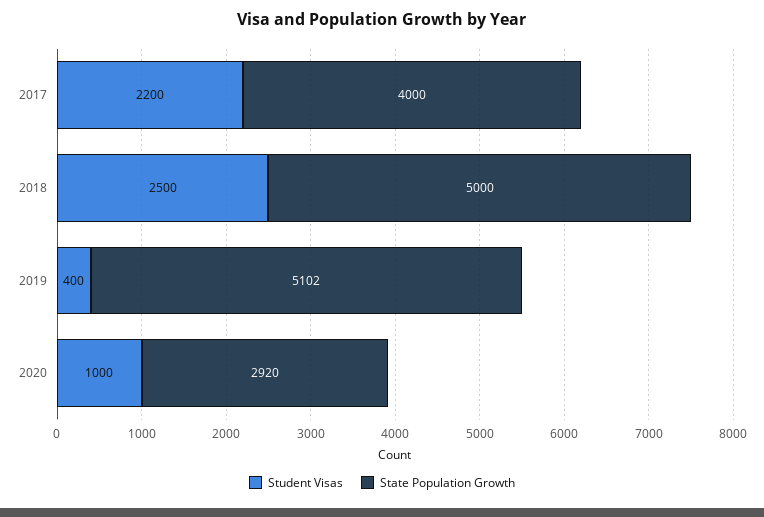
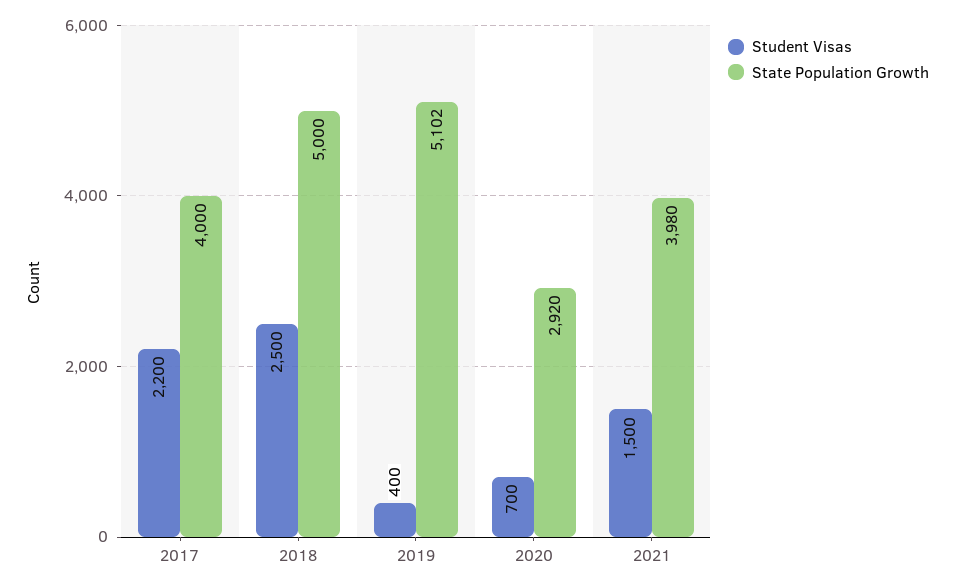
Student Visas, 2020: 1000 -> 700
Student Visas, 2021: none -> 1500
State Population Growth, 2021: none -> 3980

